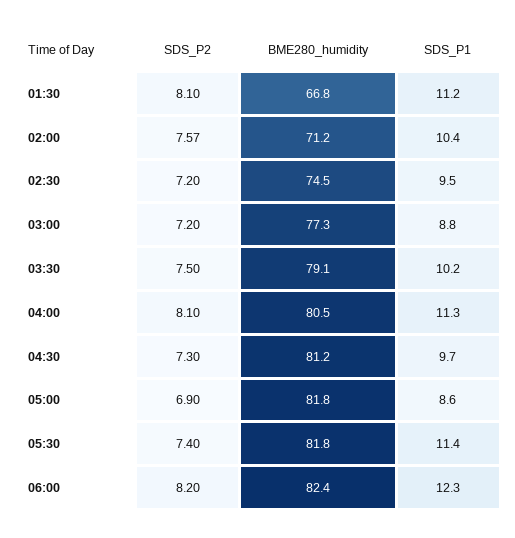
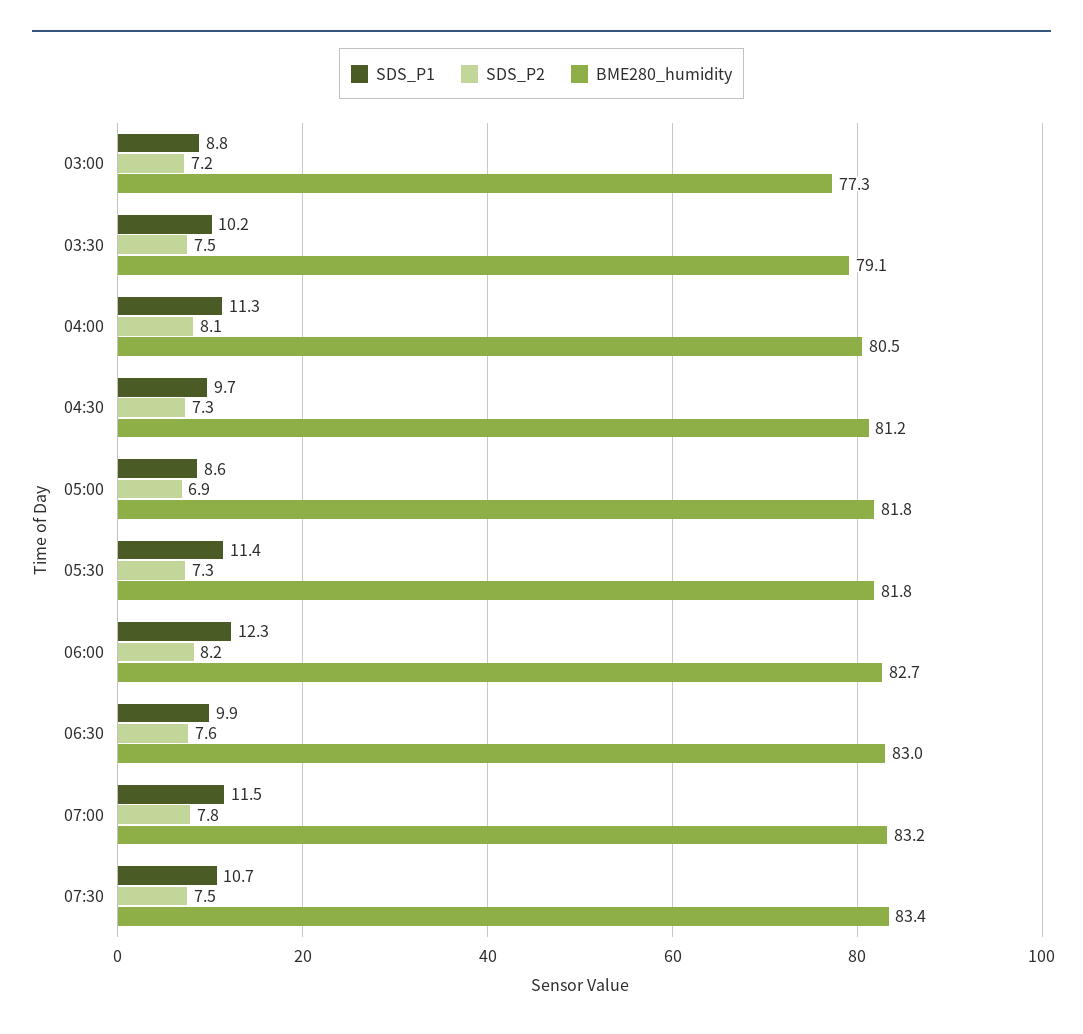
SDS_P2, 01:30: 8.1 -> none
BME280_humidity, 01:30: 66.8 -> none
SDS_P1, 01:30: 11.2 -> none
SDS_P2, 02:00: 7.57 -> none
BME280_humidity, 02:00: 71.2 -> none
SDS_P1, 02:00: 10.4 -> none
SDS_P2, 02:30: 7.2 -> none
BME280_humidity, 02:30: 74.5 -> none
SDS_P1, 02:30: 9.5 -> none
SDS_P2, 05:30: 7.4 -> 7.3
BME280_humidity, 06:00: 82.4 -> 82.7
SDS_P1, 06:30: none -> 9.9
SDS_P2, 06:30: none -> 7.6
BME280_humidity, 06:30: none -> 83
SDS_P1, 07:00: none -> 11.5
SDS_P2, 07:00: none -> 7.8
BME280_humidity, 07:00: none -> 83.2
SDS_P1, 07:30: none -> 10.7
SDS_P2, 07:30: none -> 7.5
BME280_humidity, 07:30: none -> 83.4

